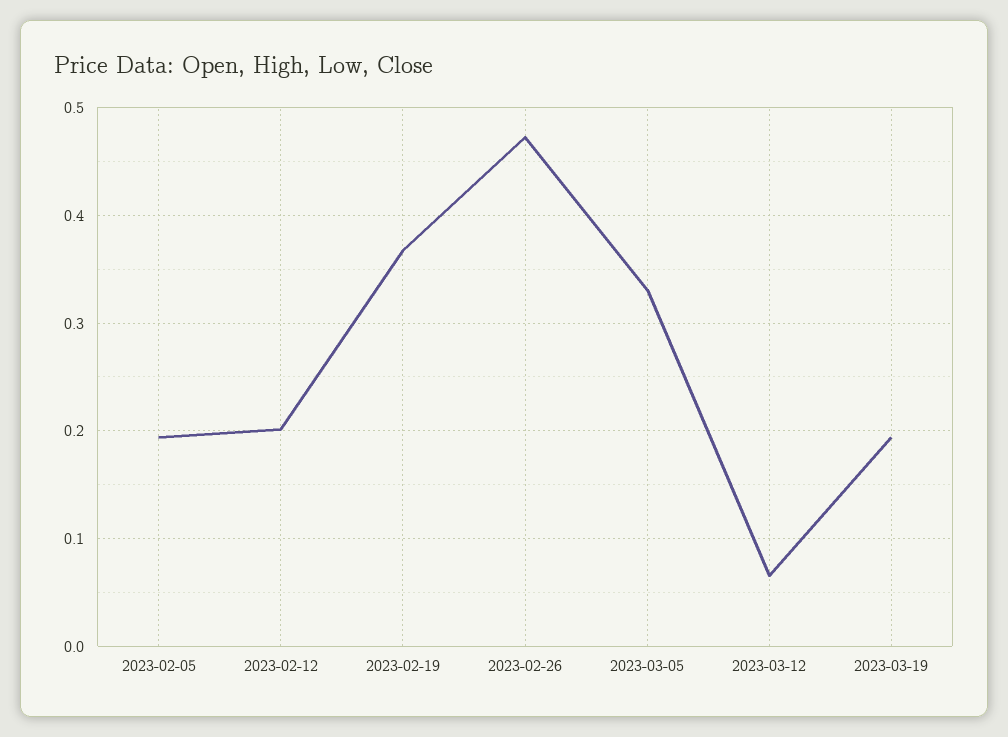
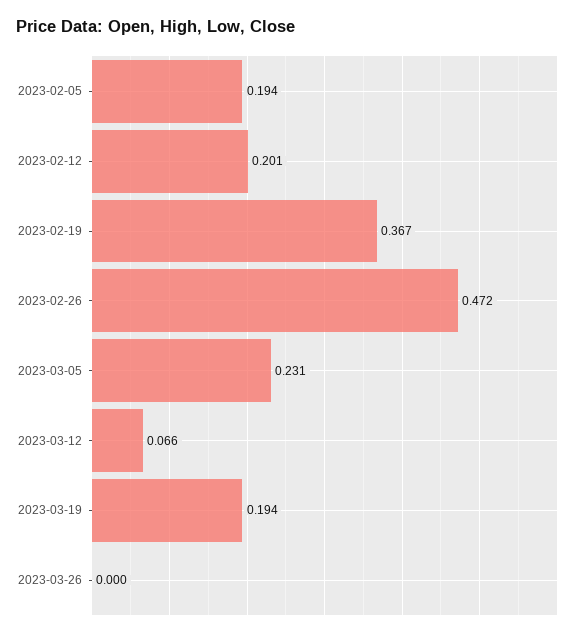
2023-03-05: 0.33 -> 0.231
2023-03-26: none -> 0

